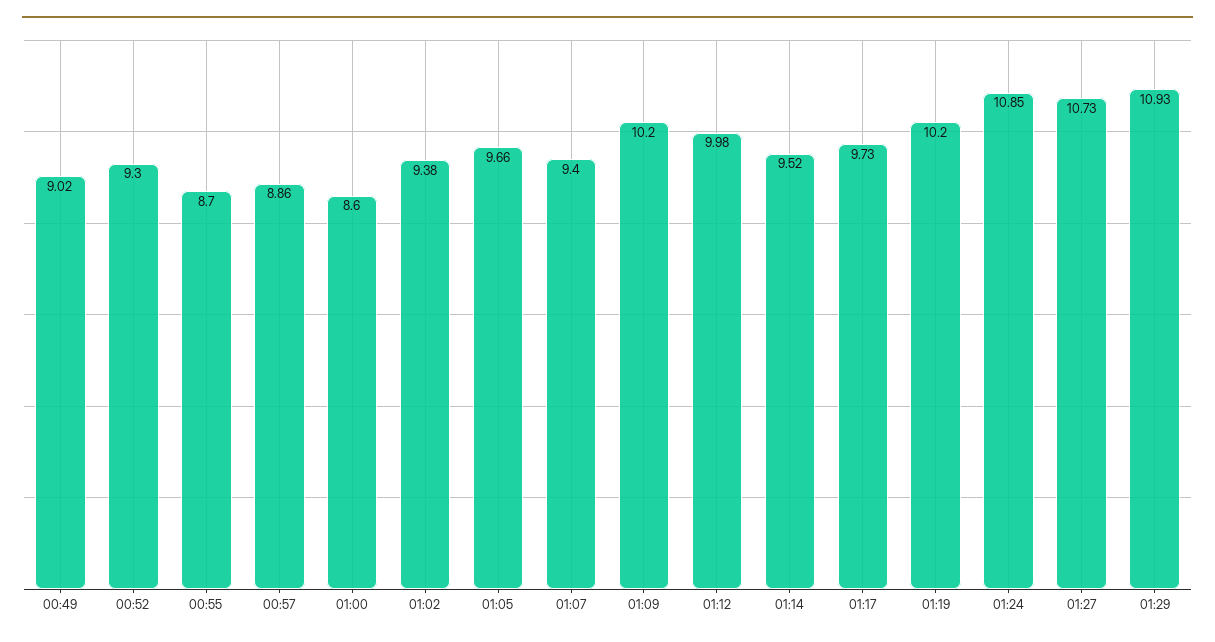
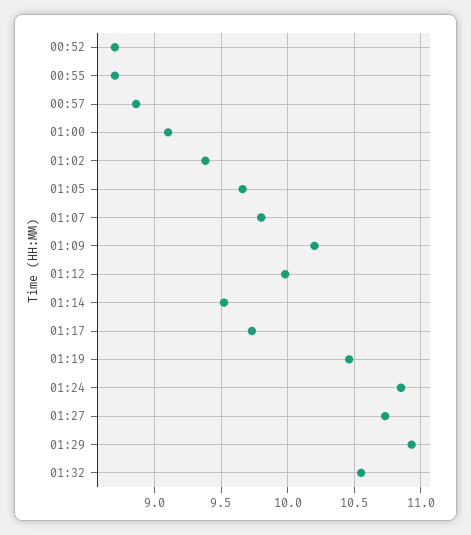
00:49: 9.02 -> none
00:52: 9.3 -> 8.7
01:00: 8.6 -> 9.1
01:07: 9.4 -> 9.8
01:19: 10.2 -> 10.45
01:32: none -> 10.55

